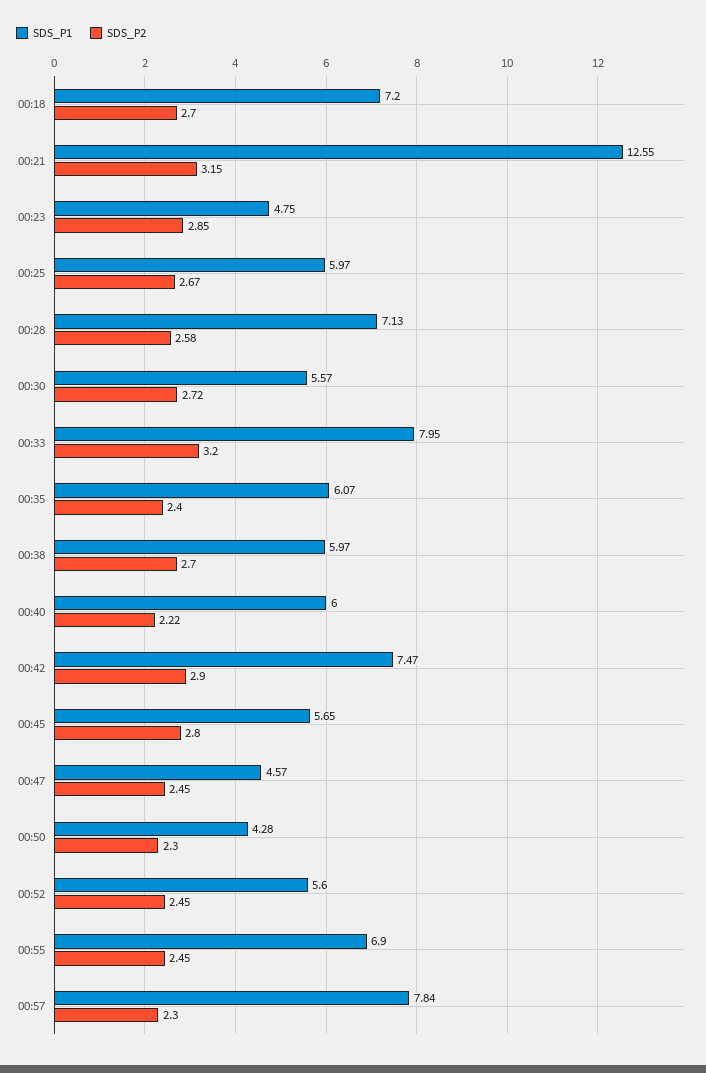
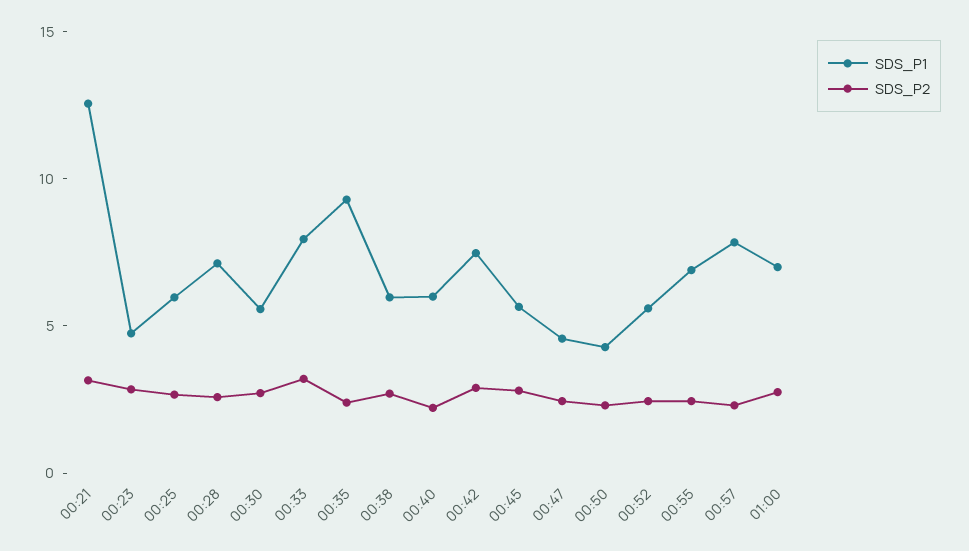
SDS_P1, 00:18: 7.2 -> none
SDS_P2, 00:18: 2.7 -> none
SDS_P1, 00:35: 6.07 -> 9
SDS_P1, 01:00: none -> 7
SDS_P2, 01:00: none -> 3

